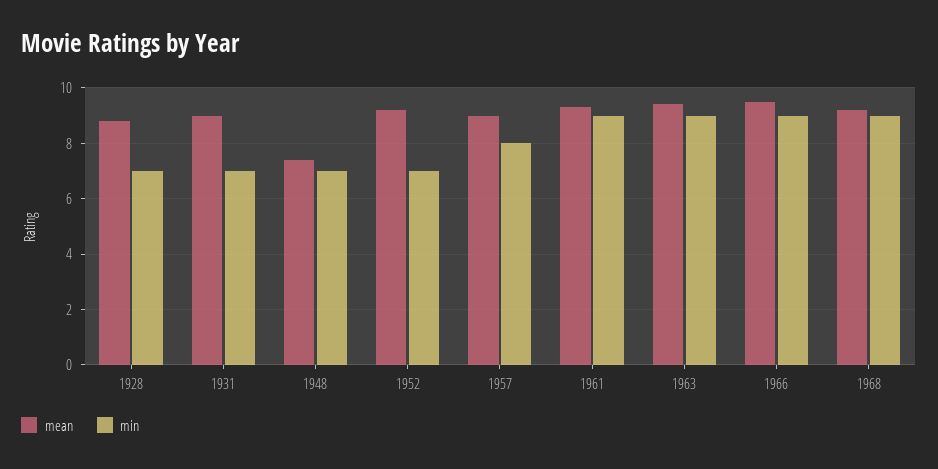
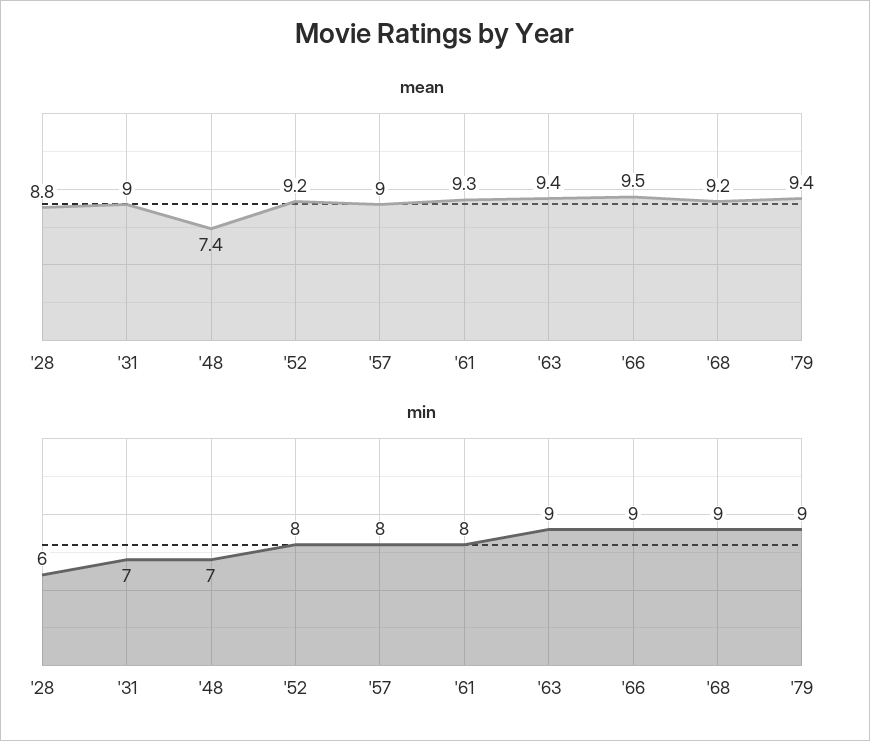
min, 1928: 7 -> 6
min, 1952: 7 -> 8
min, 1961: 9 -> 8
mean, '79: none -> 9.4
min, '79: none -> 9

